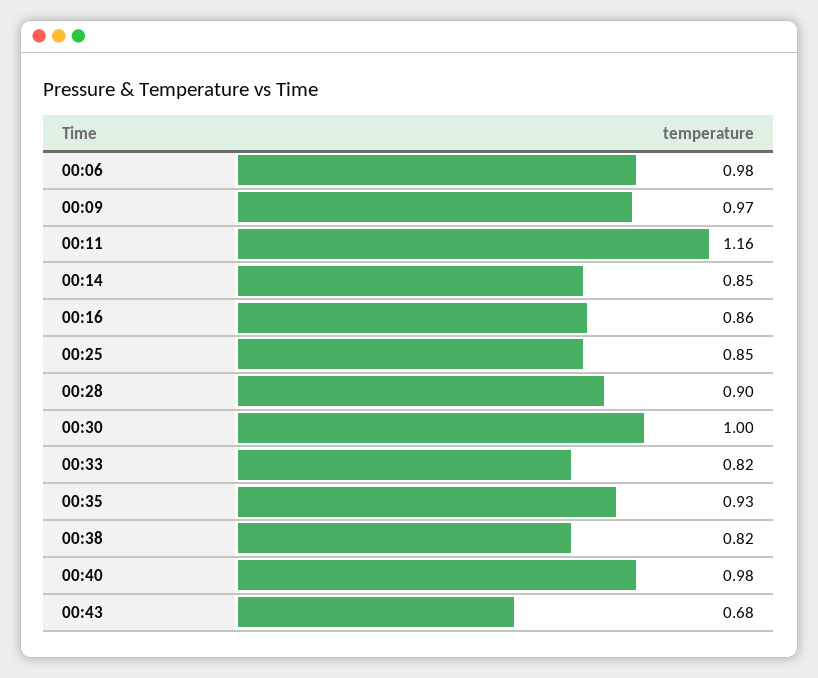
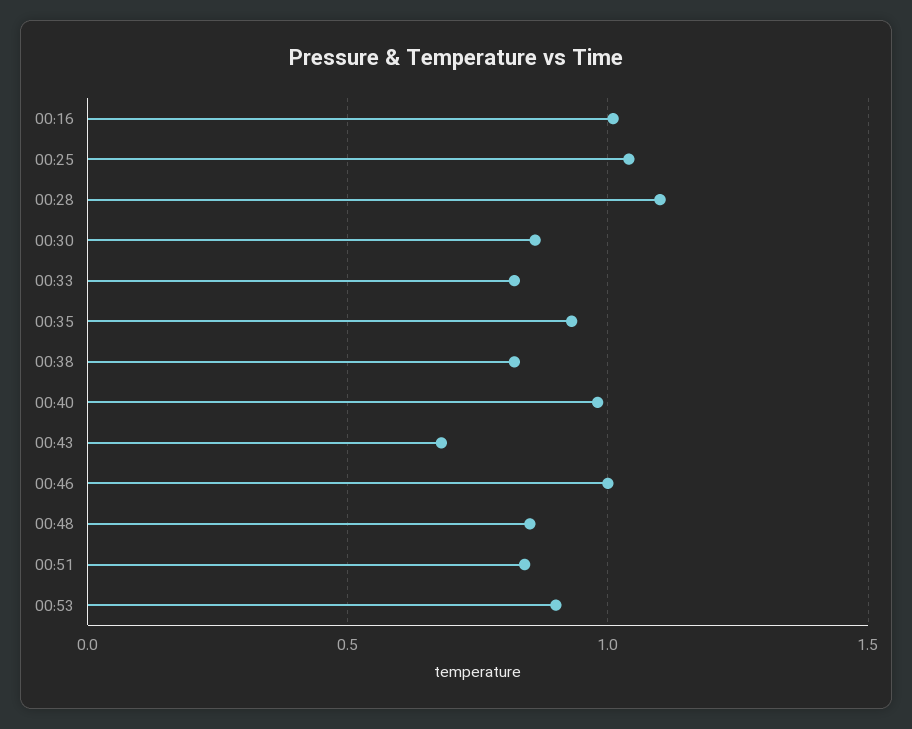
00:06: 0.98 -> none
00:09: 0.97 -> none
00:11: 1.16 -> none
00:14: 0.85 -> none
00:16: 0.86 -> 1
00:25: 0.85 -> 1.05
00:28: 0.9 -> 1.1
00:30: 1 -> 0.85
00:46: none -> 1
00:48: none -> 0.85
00:51: none -> 0.85
00:53: none -> 0.9

